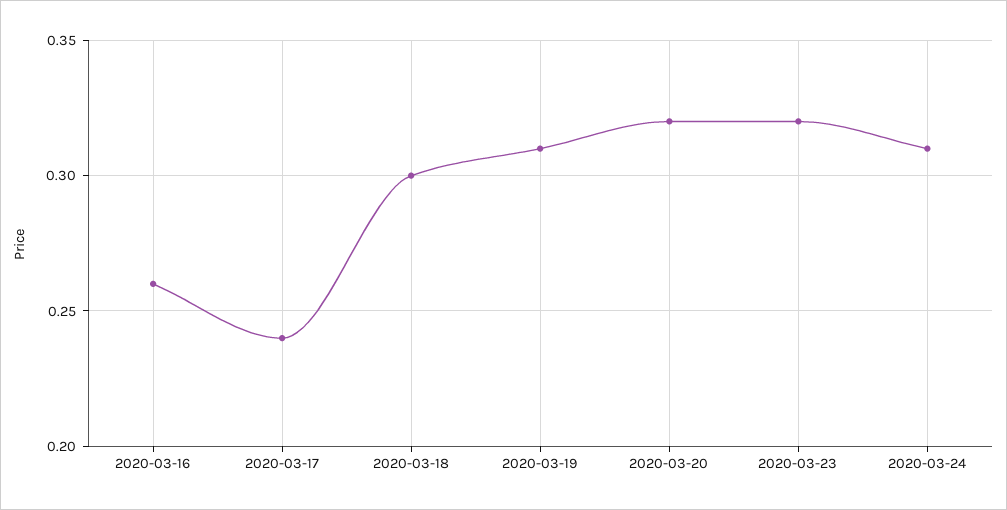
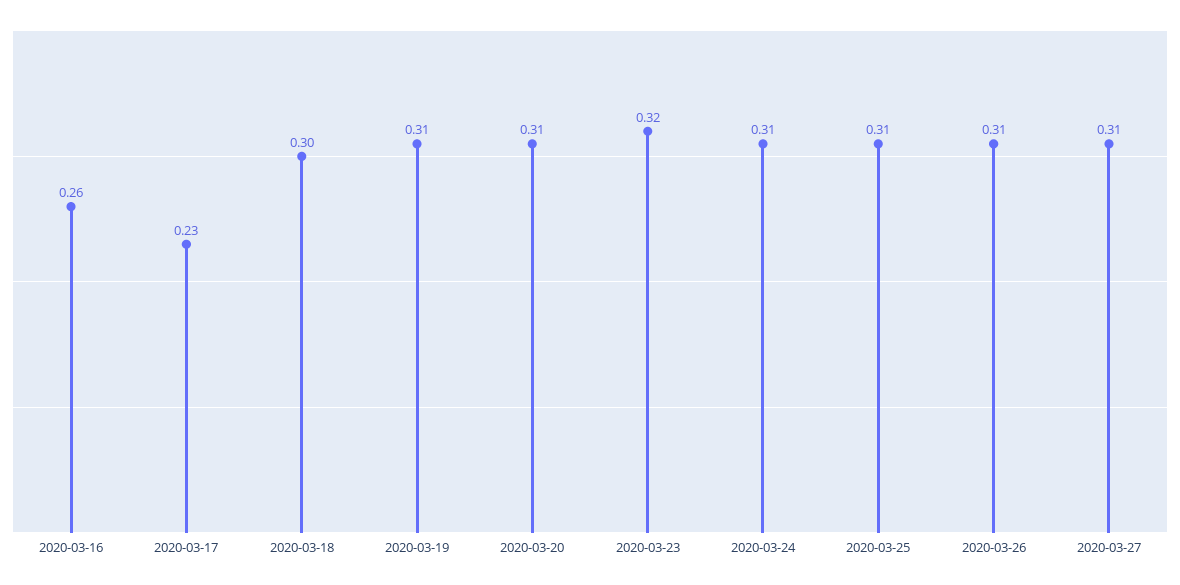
2020-03-17: 0.24 -> 0.23
2020-03-20: 0.32 -> 0.31
2020-03-25: none -> 0.31
2020-03-26: none -> 0.31
2020-03-27: none -> 0.31

